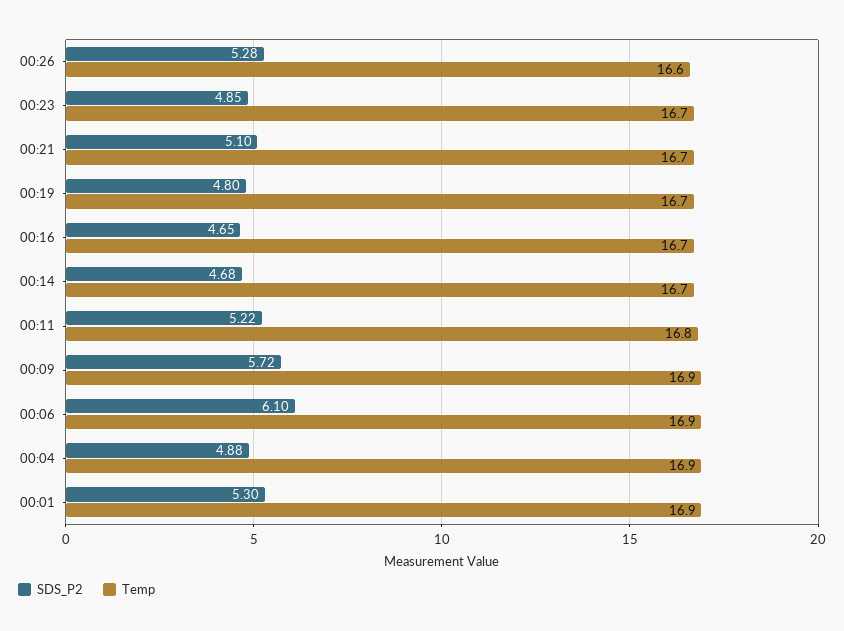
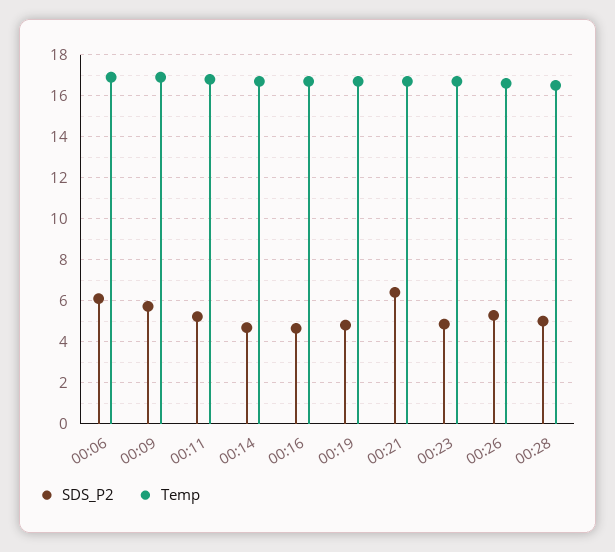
SDS_P2, 00:21: 5.1 -> 6.5
SDS_P2, 00:04: 4.88 -> none
Temp, 00:04: 16.9 -> none
SDS_P2, 00:01: 5.3 -> none
Temp, 00:01: 16.9 -> none
SDS_P2, 00:28: none -> 5
Temp, 00:28: none -> 16.5

